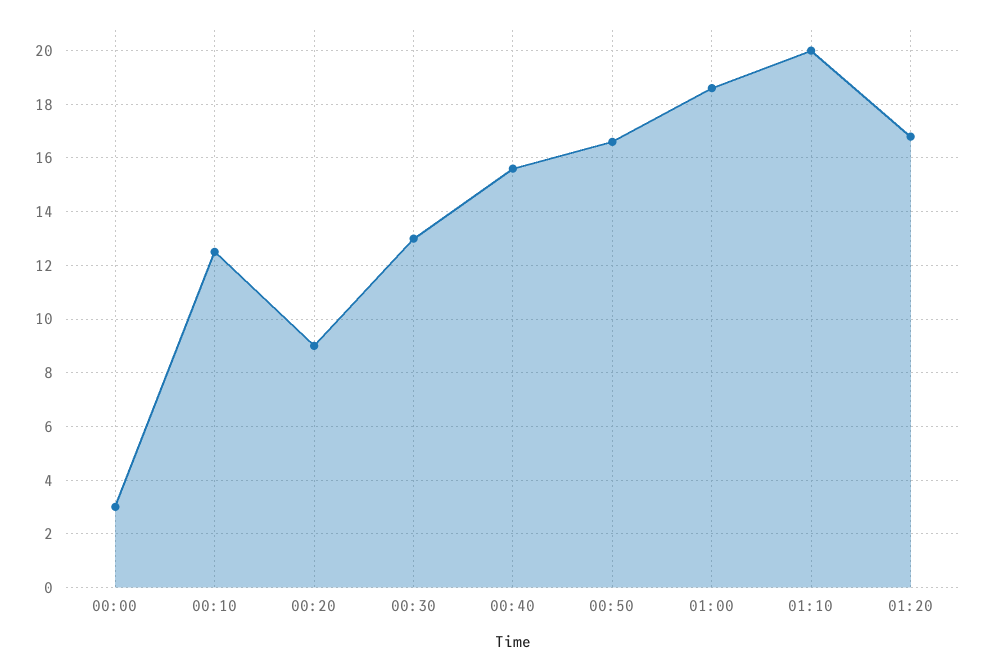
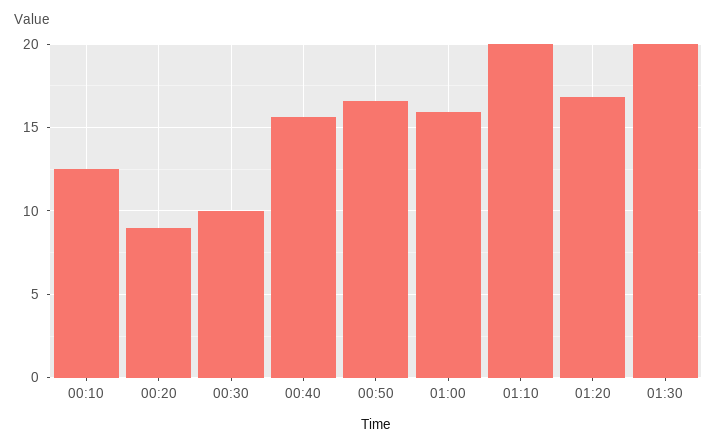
00:00: 3 -> none
00:30: 13 -> 10
01:00: 18.5 -> 16
01:30: none -> 20

